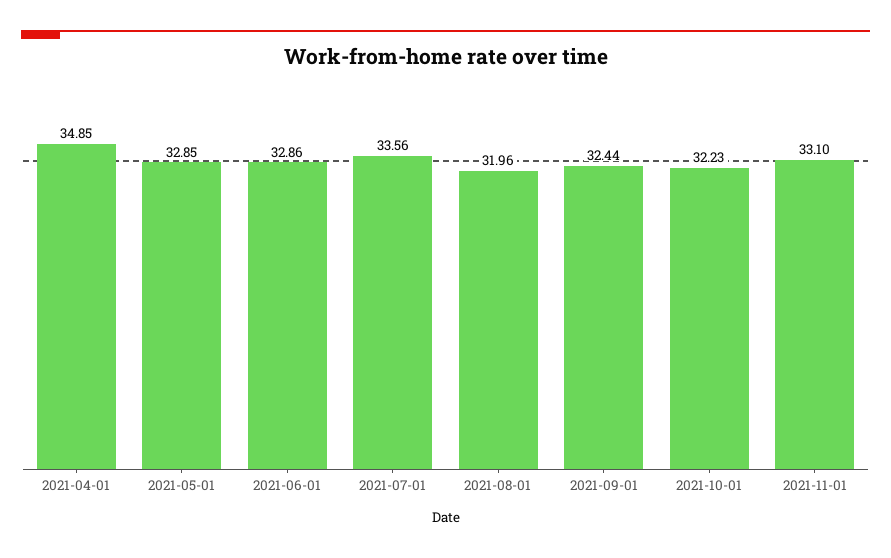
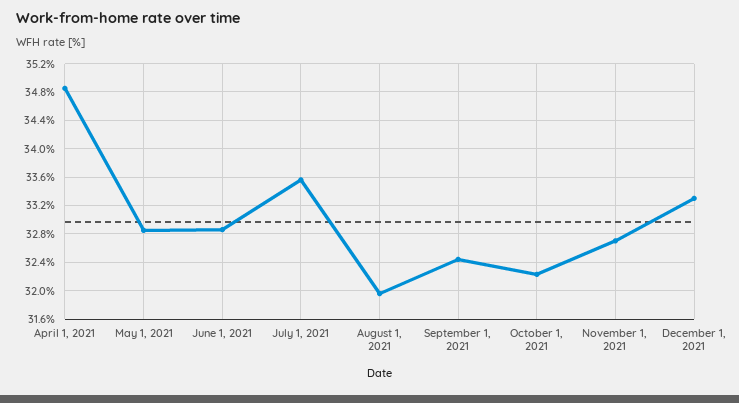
2021-11-01: 33.1 -> 32.7
December 1, 2021: none -> 33.3

